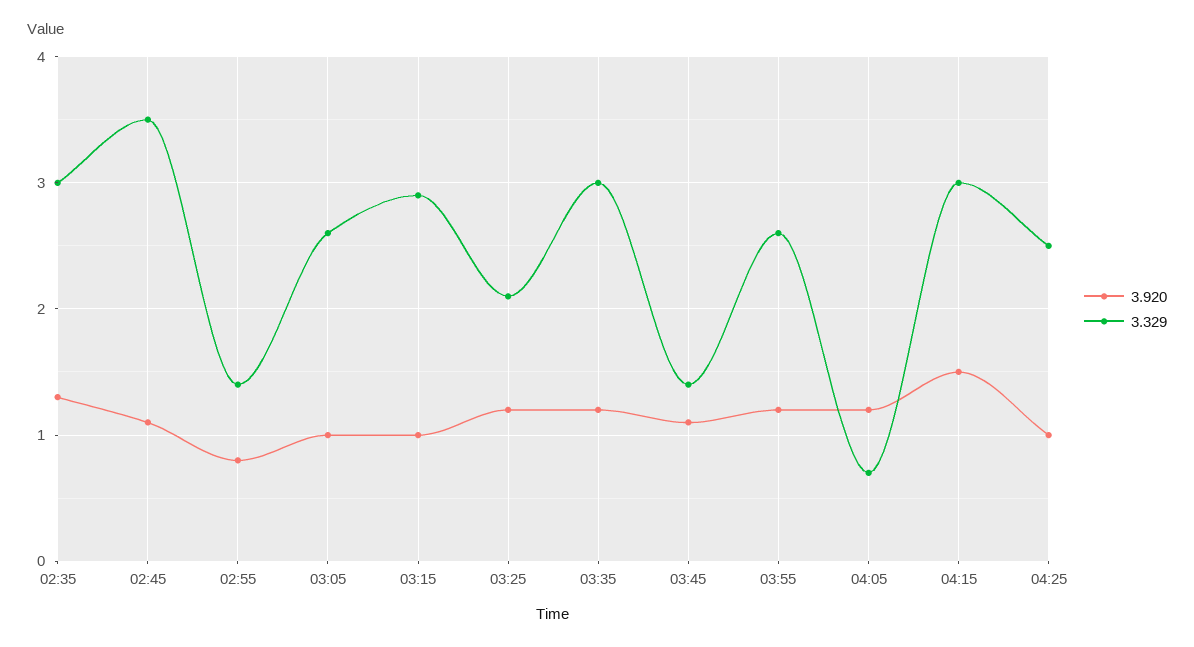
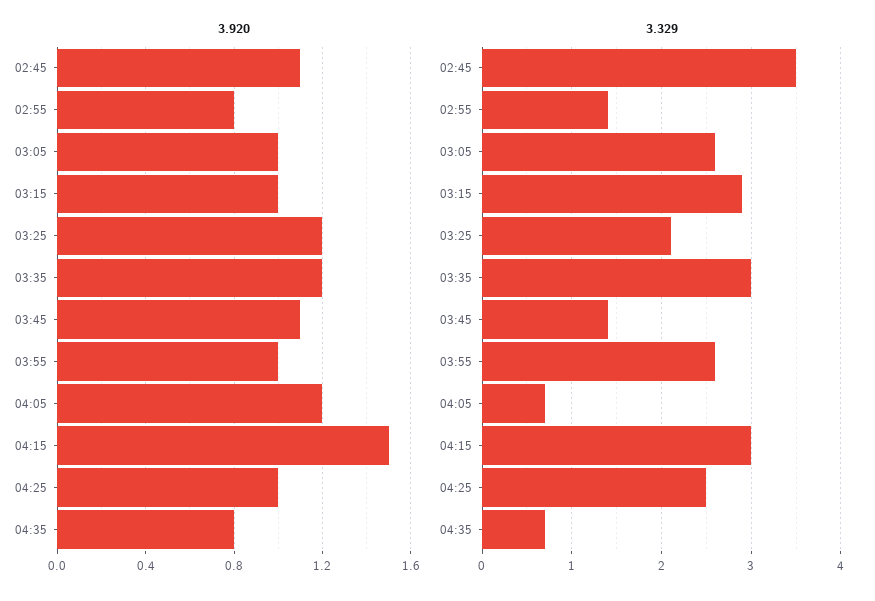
3.920, 02:35: 1.3 -> none
3.329, 02:35: 3 -> none
3.920, 03:55: 1.2 -> 1
3.920, 04:35: none -> 0.8
3.329, 04:35: none -> 0.7

